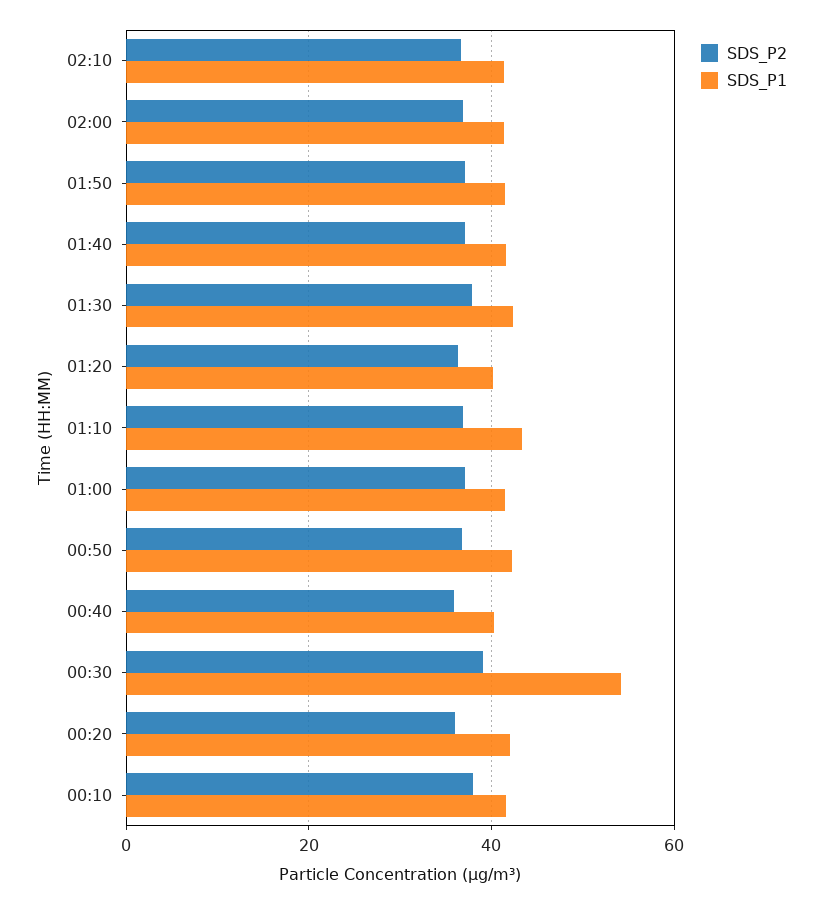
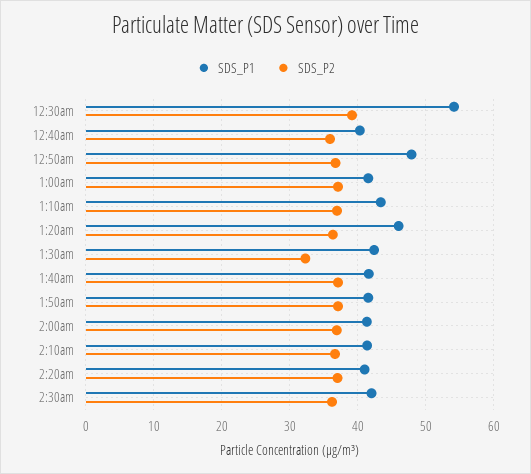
SDS_P2, 01:30: 38 -> 32
SDS_P1, 01:20: 40 -> 46
SDS_P1, 00:50: 42 -> 48
SDS_P2, 00:20: 36 -> none
SDS_P1, 00:20: 42 -> none
SDS_P2, 00:10: 38 -> none
SDS_P1, 00:10: 42 -> none
SDS_P1, 2:20am: none -> 41
SDS_P2, 2:20am: none -> 37
SDS_P1, 2:30am: none -> 42
SDS_P2, 2:30am: none -> 36

